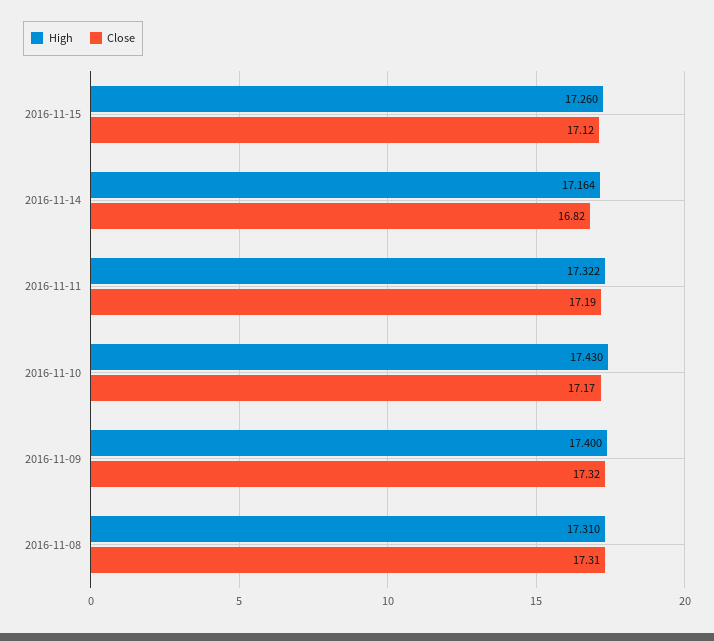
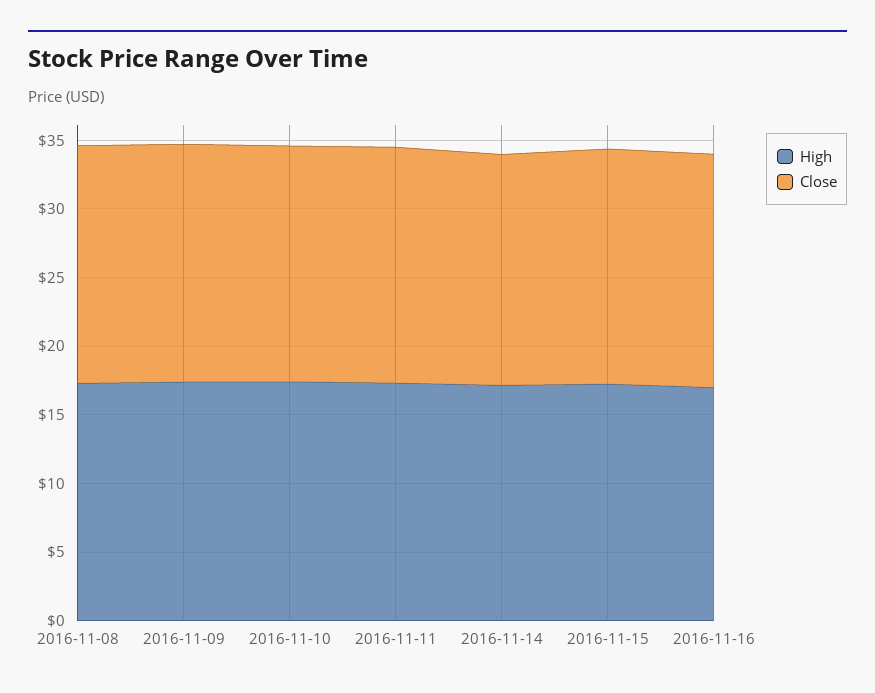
High, 2016-11-16: none -> 17
Close, 2016-11-16: none -> 17

